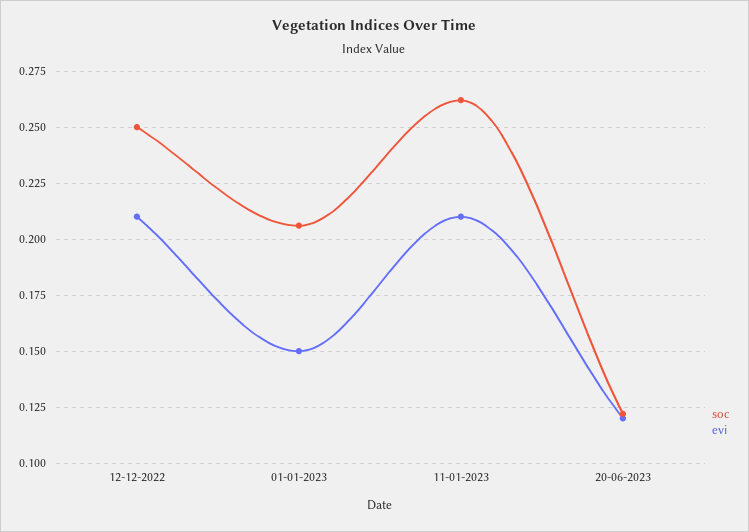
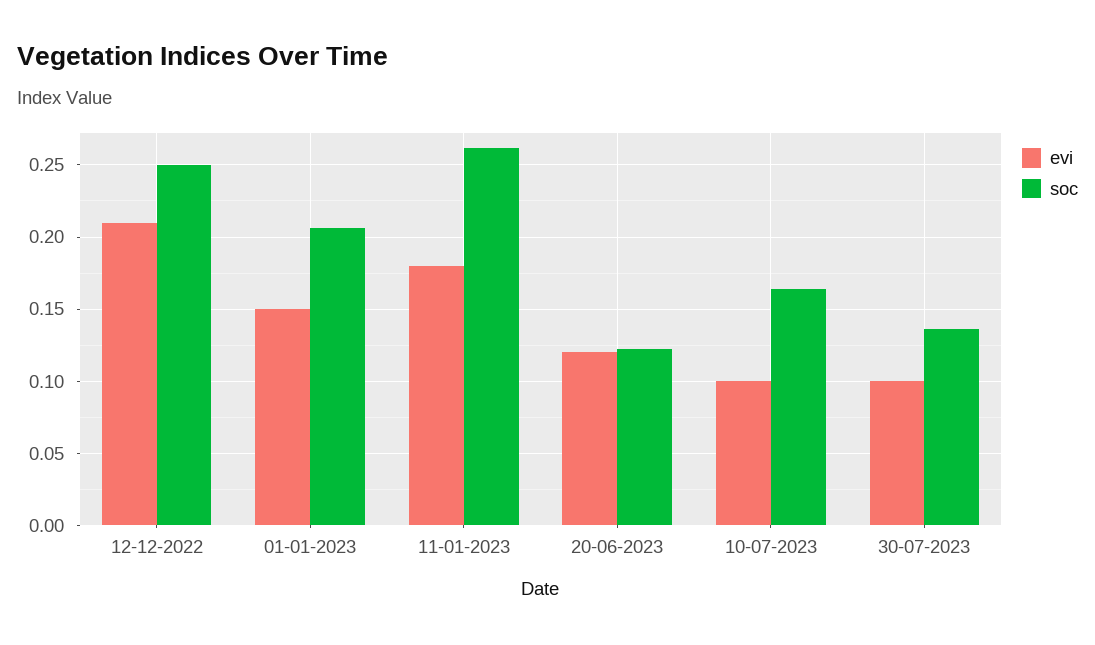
evi, 11-01-2023: 0.21 -> 0.18
evi, 10-07-2023: none -> 0.1
soc, 10-07-2023: none -> 0.165
evi, 30-07-2023: none -> 0.1
soc, 30-07-2023: none -> 0.135

